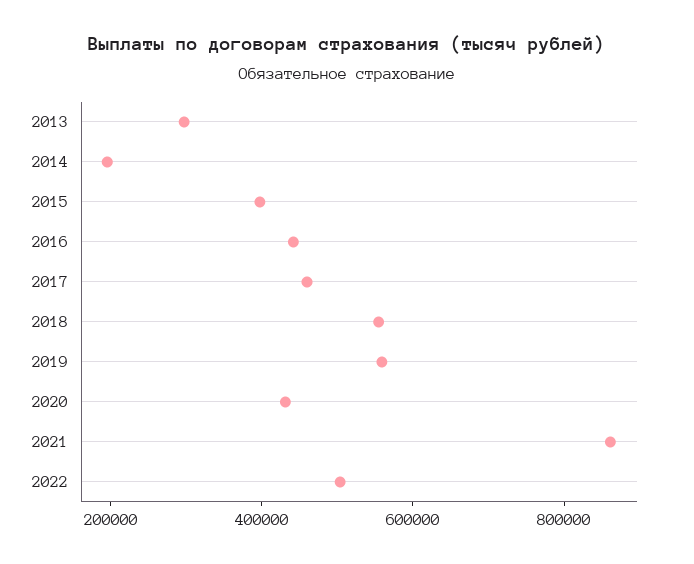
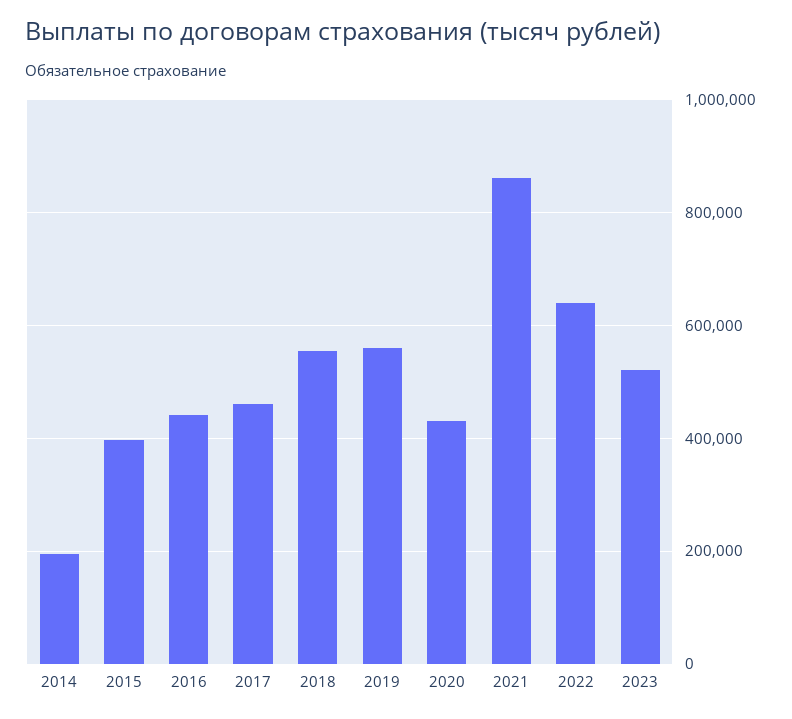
2013: 300000 -> none
2022: 500000 -> 640000
2023: none -> 520000

